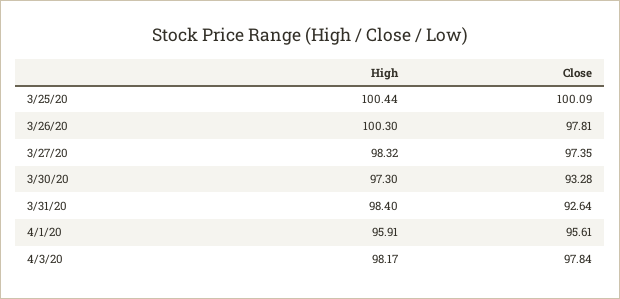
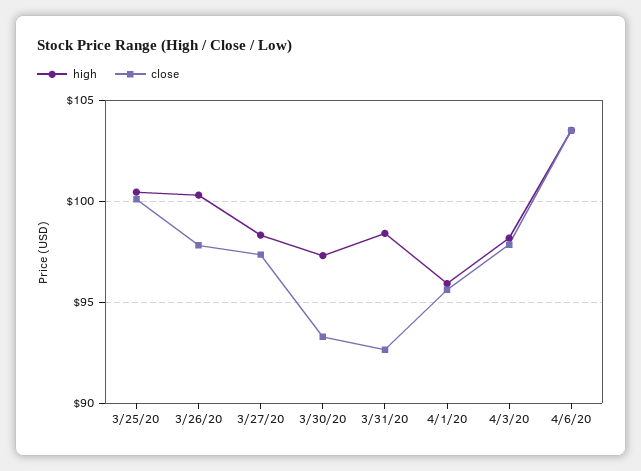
High, 4/6/20: none -> 103.5
Close, 4/6/20: none -> 103.5

